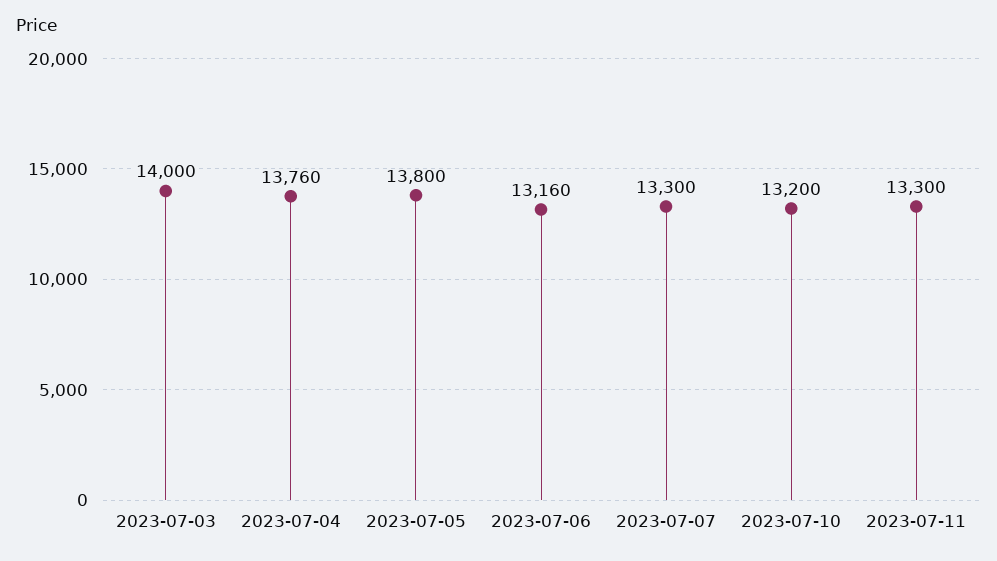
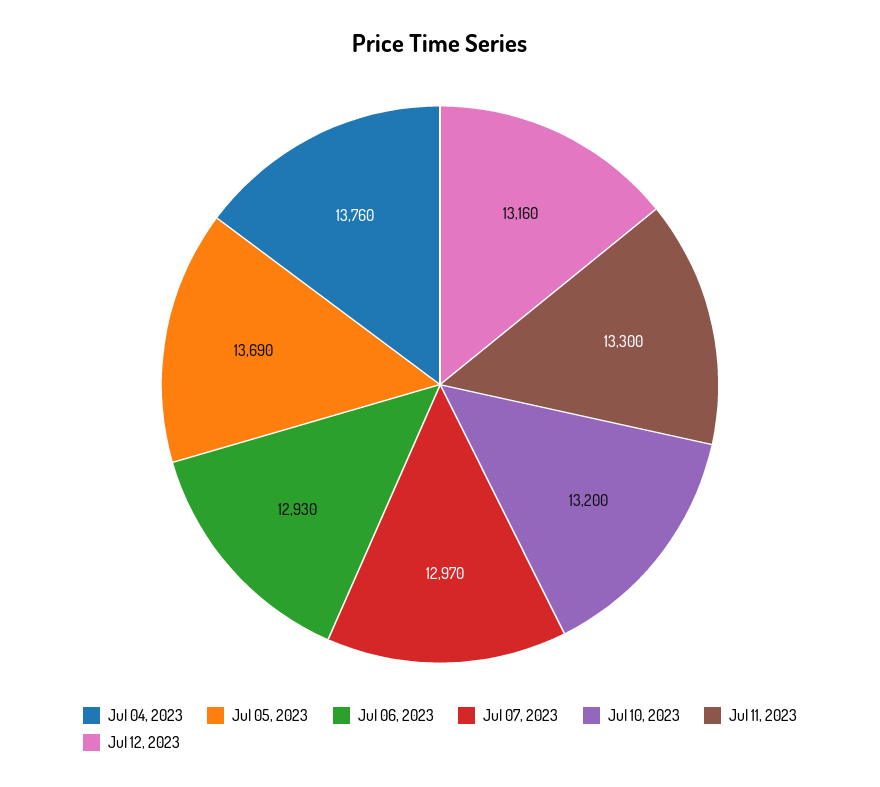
2023-07-03: 14000 -> none
2023-07-05: 13800 -> 13690
2023-07-06: 13160 -> 12930
2023-07-07: 13300 -> 12970
Jul 12, 2023: none -> 13160

